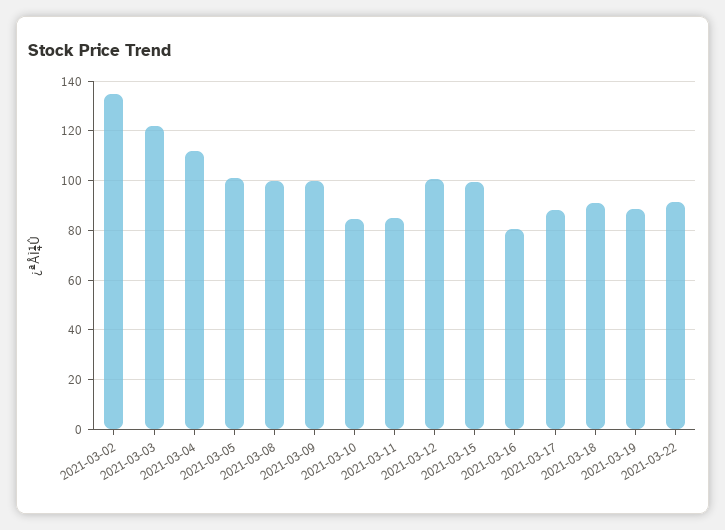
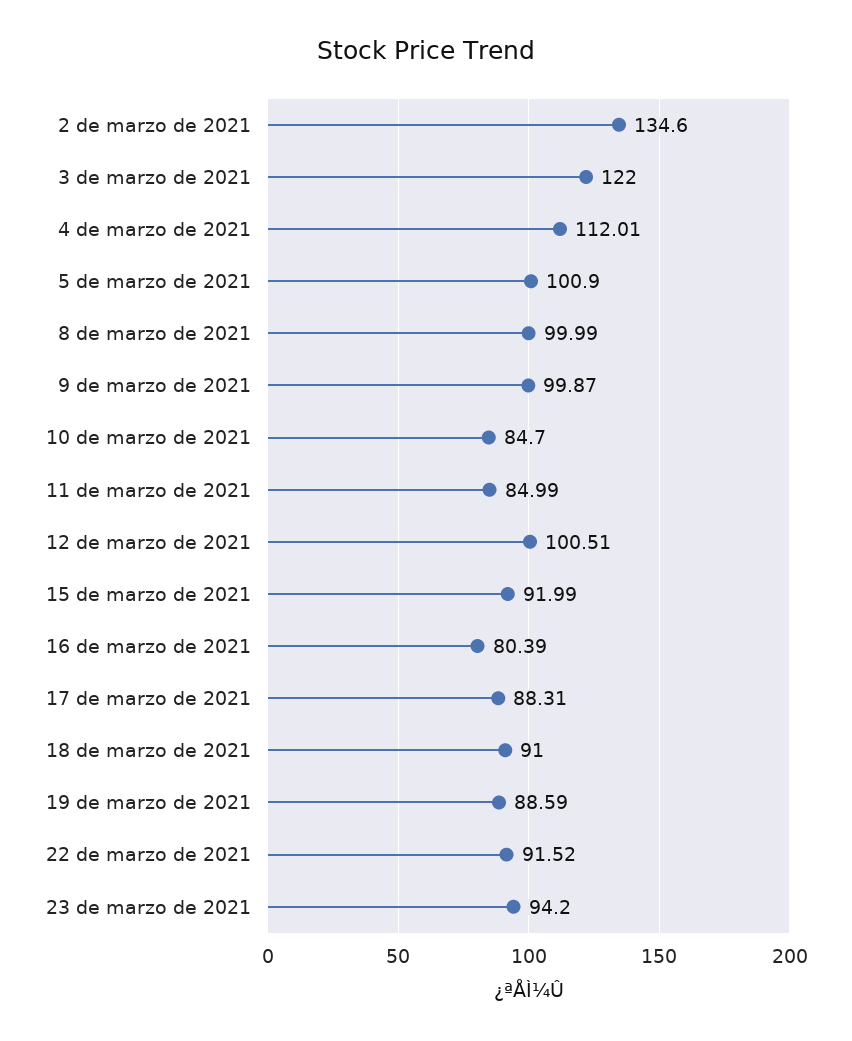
2021-03-15: 100 -> 91.99
23 de marzo de 2021: none -> 94.2

